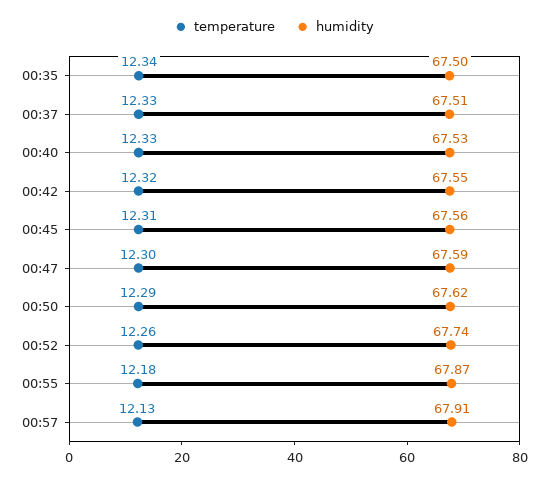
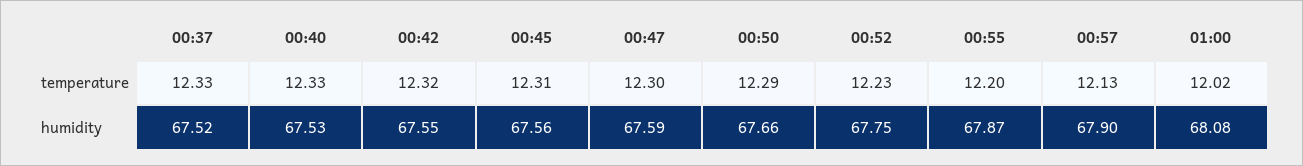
temperature, 00:35: 12.34 -> none
humidity, 00:35: 67.5 -> none
humidity, 00:37: 67.51 -> 67.52
humidity, 00:50: 67.62 -> 67.66
temperature, 00:52: 12.26 -> 12.23
humidity, 00:52: 67.74 -> 67.75
temperature, 00:55: 12.18 -> 12.2
humidity, 00:57: 67.91 -> 67.9
temperature, 01:00: none -> 12.02
humidity, 01:00: none -> 68.08

